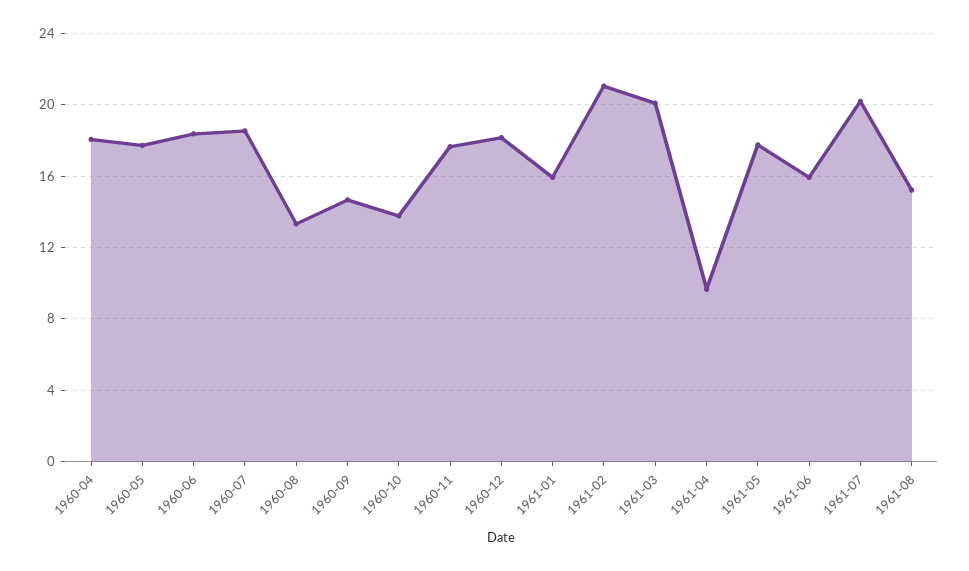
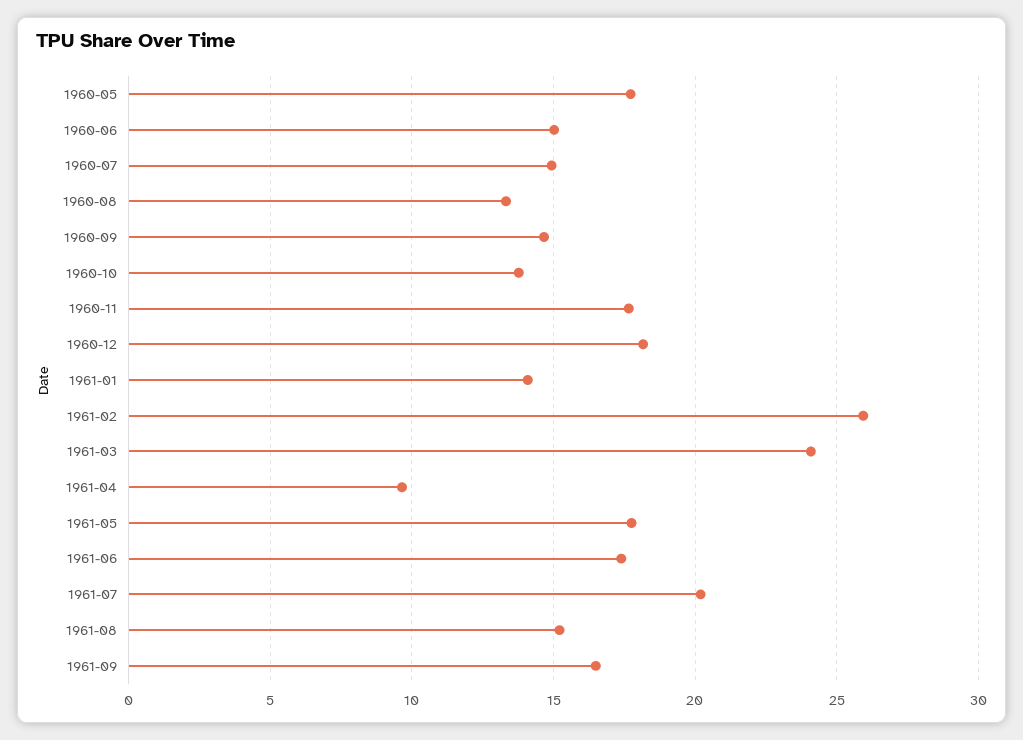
1960-04: 18 -> none
1960-06: 18.5 -> 15
1960-07: 18.5 -> 15
1961-01: 16 -> 14
1961-02: 21 -> 26
1961-03: 20 -> 24
1961-06: 16 -> 17.5
1961-09: none -> 16.5

